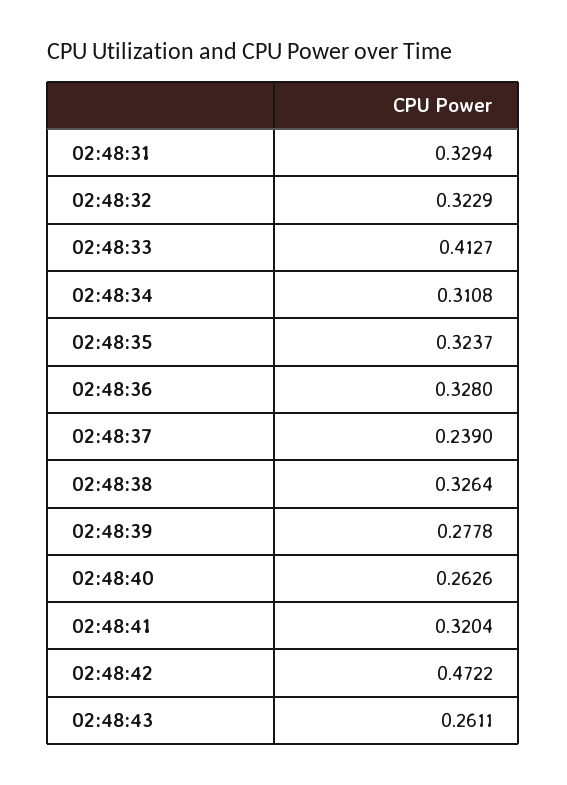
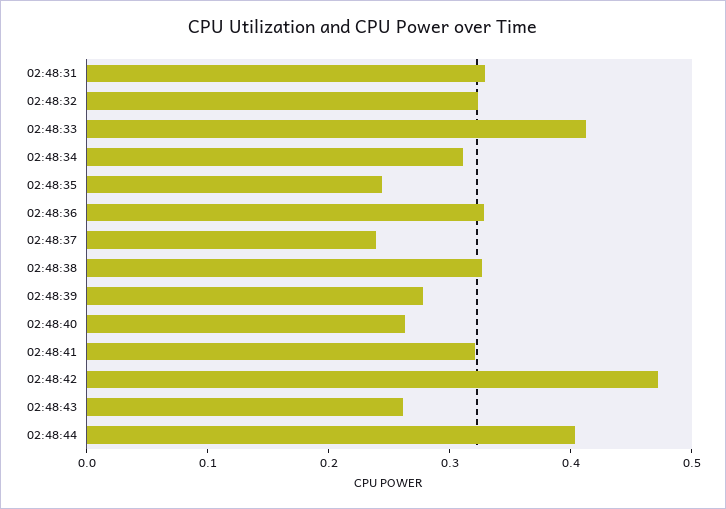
02:48:35: 0.3237 -> 0.24
02:48:44: none -> 0.4

